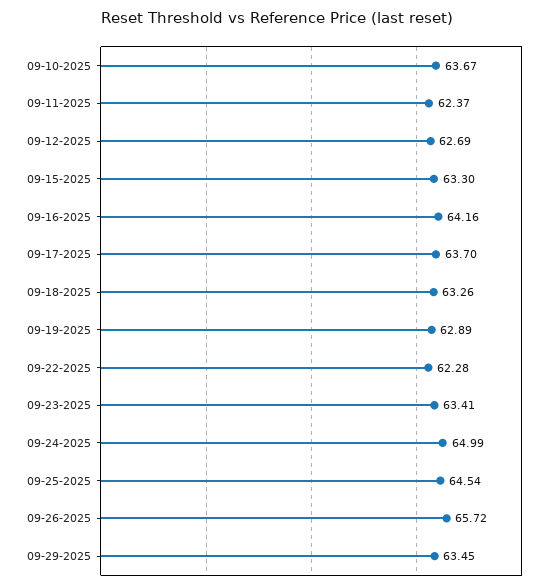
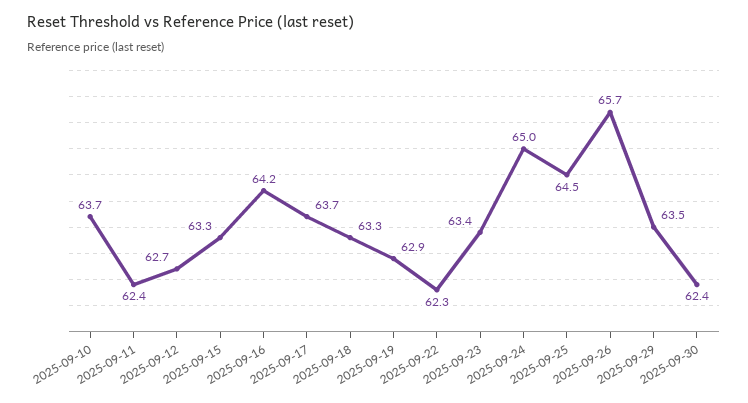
2025-09-30: none -> 62.4

